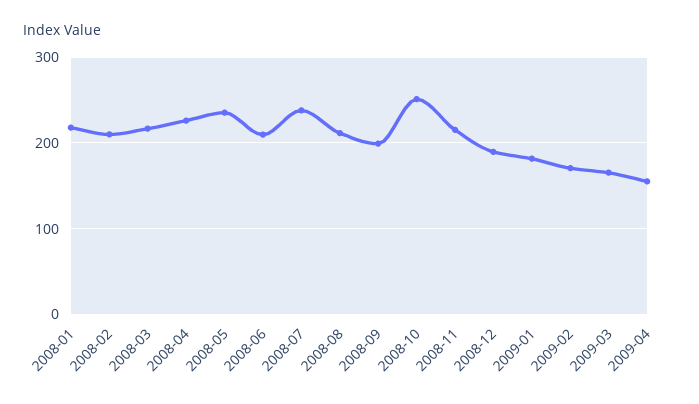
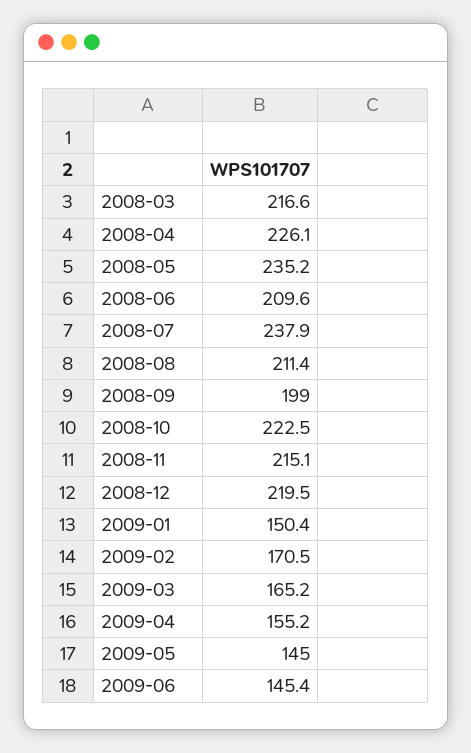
2008-01: 220 -> none
2008-02: 210 -> none
2008-10: 250 -> 222.5
2008-12: 190 -> 219.5
2009-01: 180 -> 150.4
2009-05: none -> 145
2009-06: none -> 145.4

